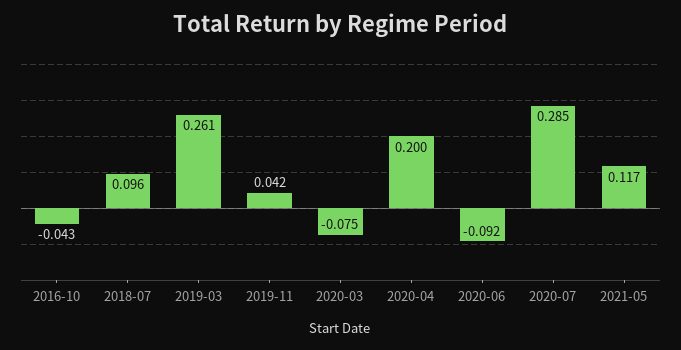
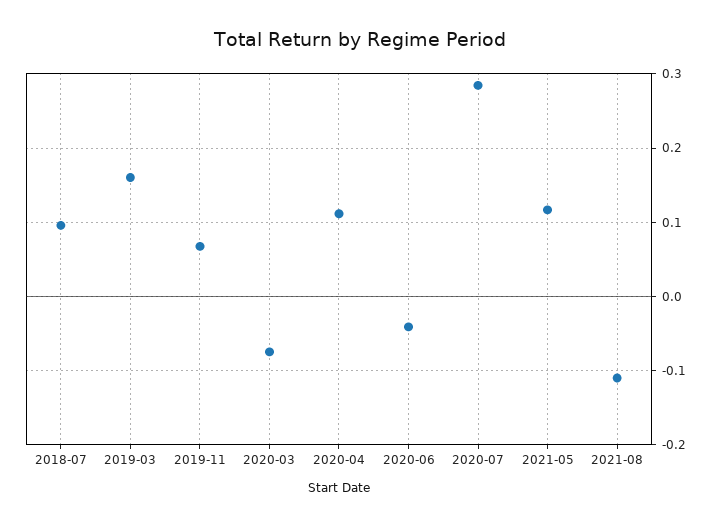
2016-10: -0.043 -> none
2019-03: 0.261 -> 0.16
2019-11: 0.042 -> 0.07
2020-04: 0.2 -> 0.11
2020-06: -0.092 -> -0.04
2021-08: none -> -0.11

